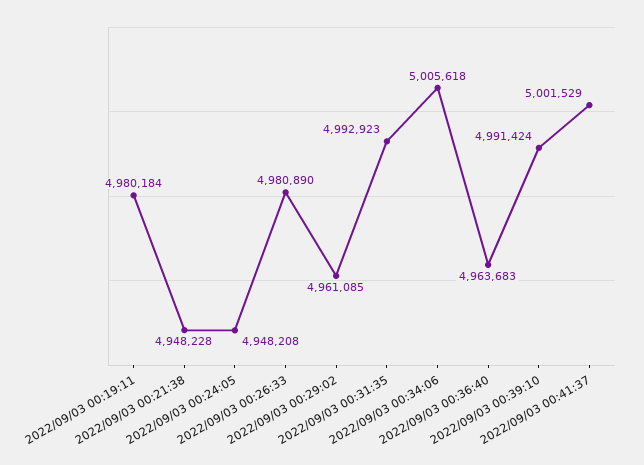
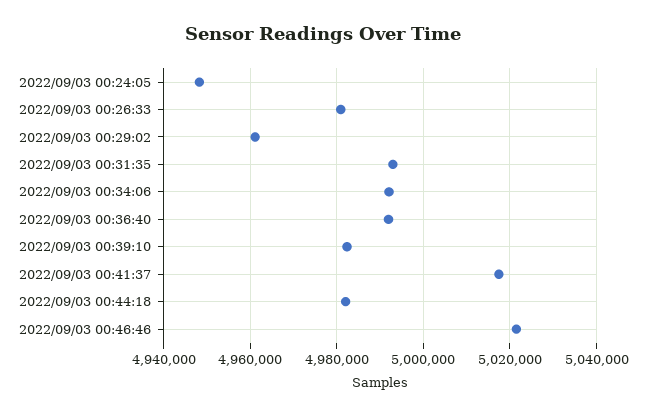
2022/09/03 00:19:11: 4980184 -> none
2022/09/03 00:21:38: 4948228 -> none
2022/09/03 00:34:06: 5005618 -> 4992000
2022/09/03 00:36:40: 4963683 -> 4992000
2022/09/03 00:39:10: 4991424 -> 4982000
2022/09/03 00:41:37: 5001529 -> 5018000
2022/09/03 00:44:18: none -> 4982000
2022/09/03 00:46:46: none -> 5022000

